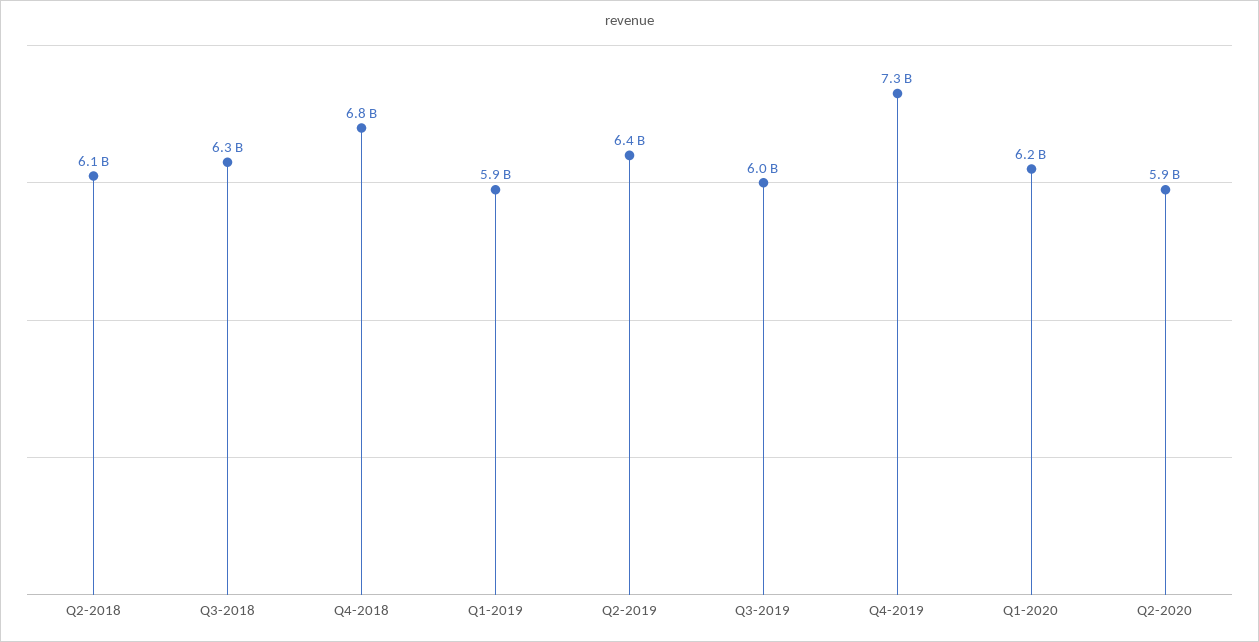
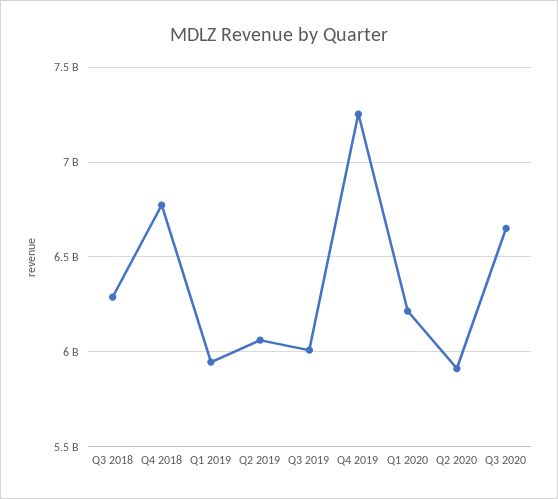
Q2-2018: 6100000000 -> none
Q2-2019: 6400000000 -> 6050000000
Q3 2020: none -> 6650000000

